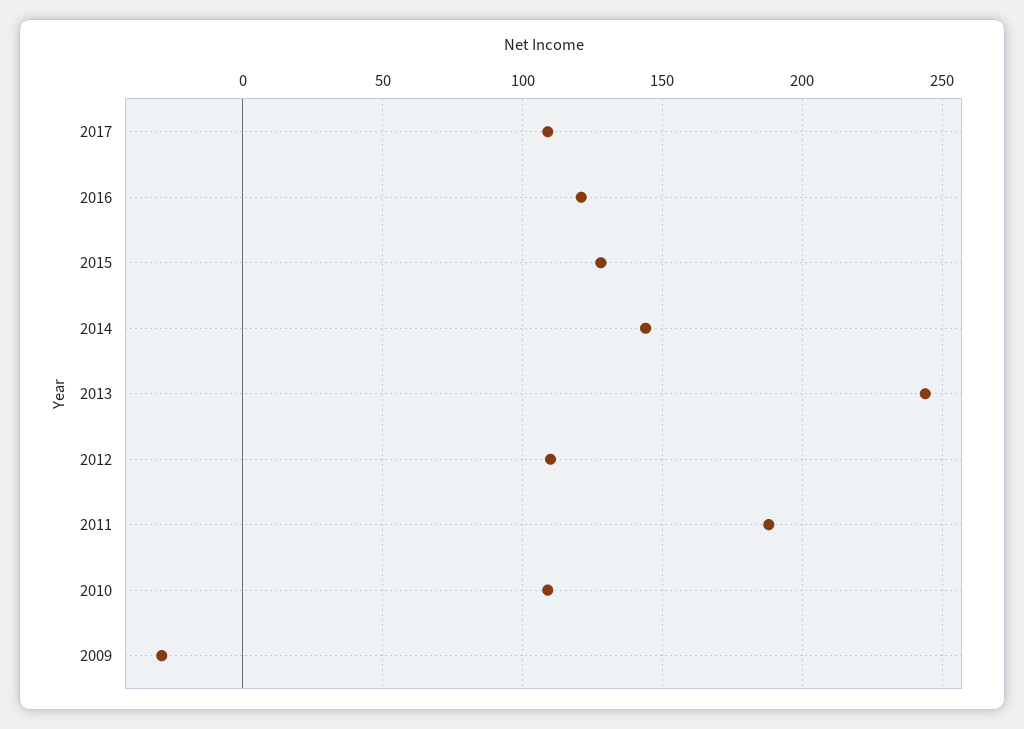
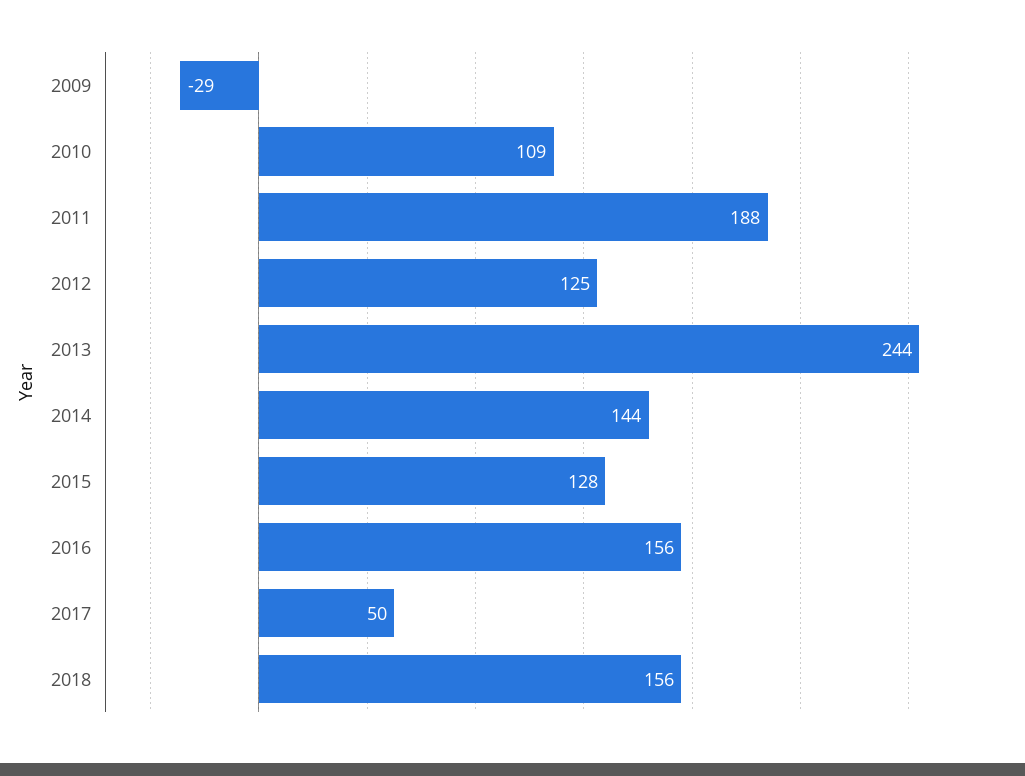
2017: 110 -> 50
2016: 120 -> 156
2012: 110 -> 125
2018: none -> 156

